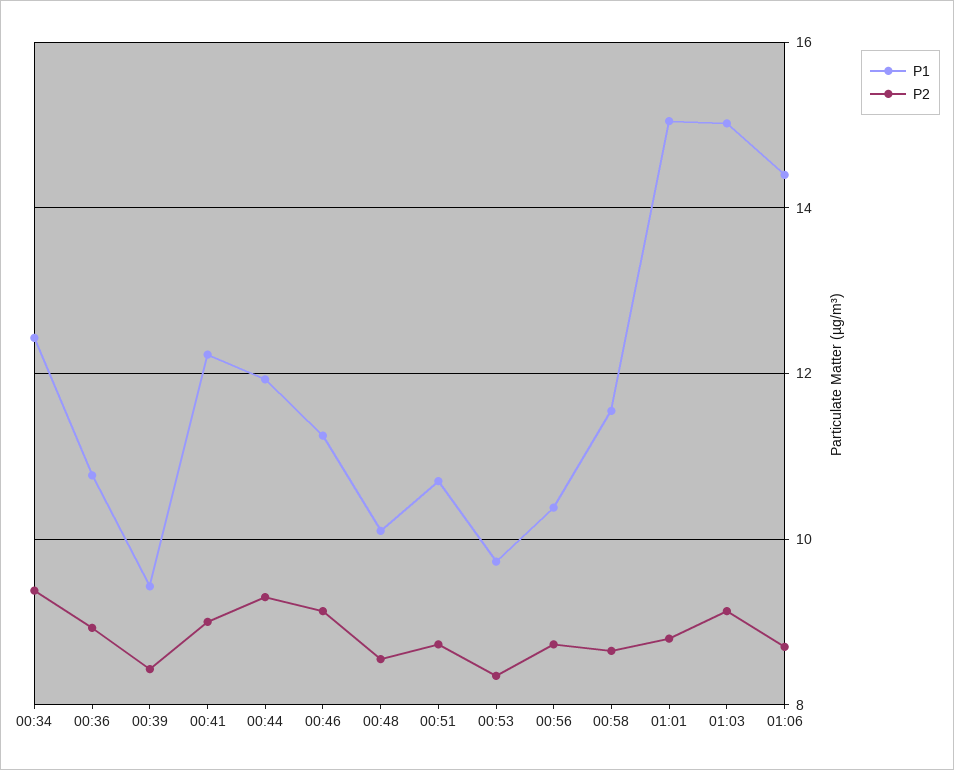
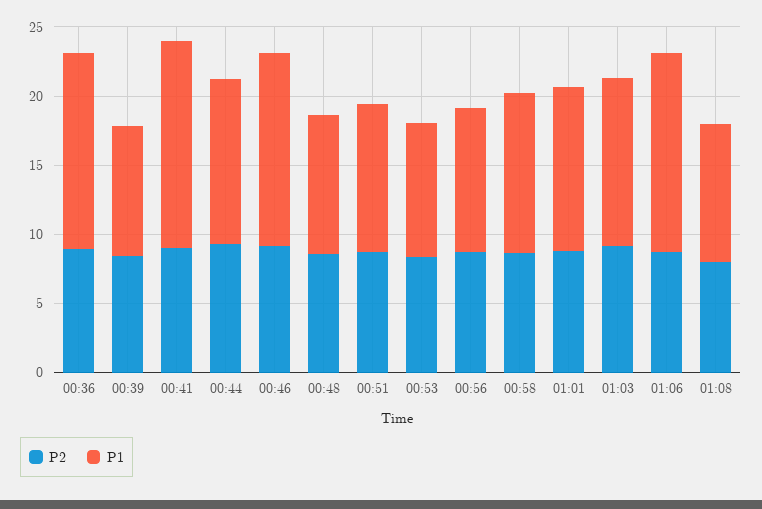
P1, 00:34: 12.4 -> none
P2, 00:34: 9.4 -> none
P1, 00:36: 10.8 -> 14
P1, 00:41: 12.2 -> 15
P1, 00:46: 11.2 -> 14
P1, 01:01: 15 -> 12
P1, 01:03: 15 -> 12
P2, 01:08: none -> 8
P1, 01:08: none -> 10

